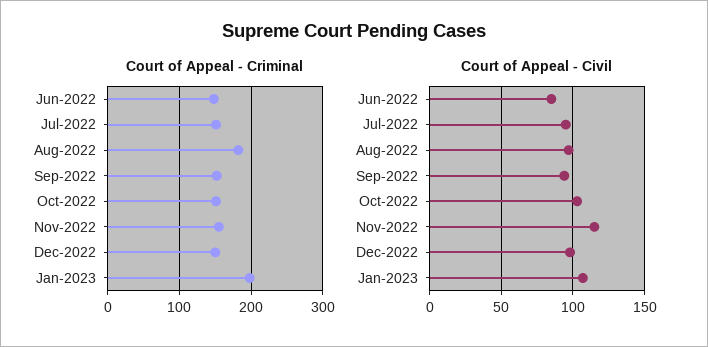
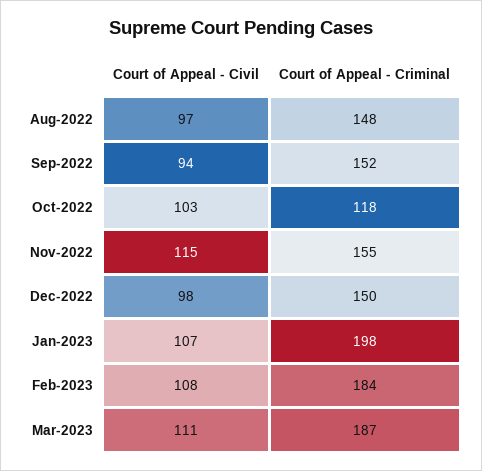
Court of Appeal - Criminal, Jun-2022: 150 -> none
Court of Appeal - Criminal, Jul-2022: 150 -> none
Court of Appeal - Criminal, Aug-2022: 180 -> 148
Court of Appeal - Criminal, Oct-2022: 150 -> 118
Court of Appeal - Civil, Jun-2022: 85 -> none
Court of Appeal - Civil, Jul-2022: 95 -> none
Court of Appeal - Civil, Feb-2023: none -> 108
Court of Appeal - Criminal, Feb-2023: none -> 184
Court of Appeal - Civil, Mar-2023: none -> 111
Court of Appeal - Criminal, Mar-2023: none -> 187

